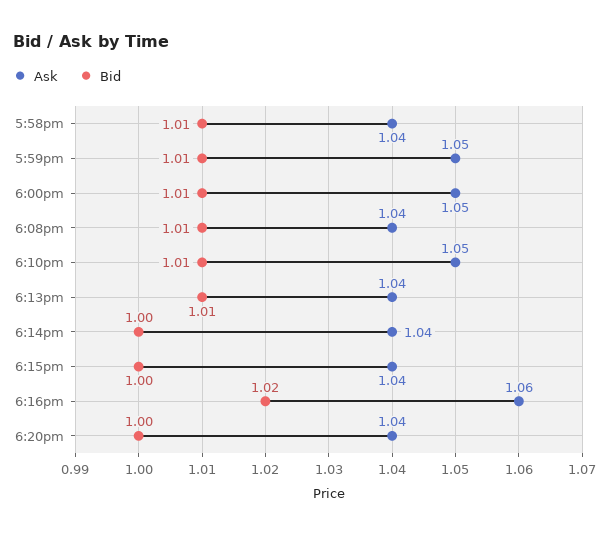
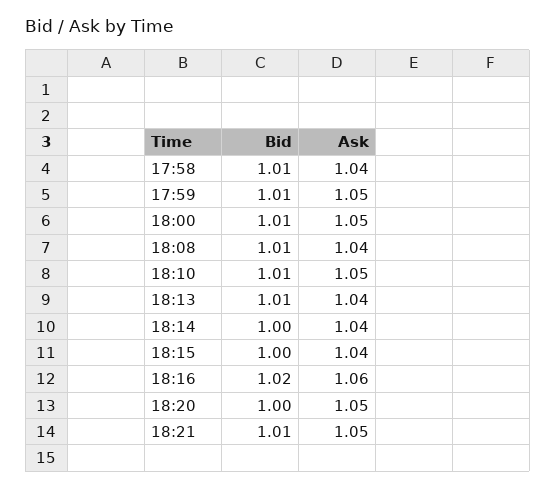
Ask, 6:20pm: 1.04 -> 1.05
Bid, 18:21: none -> 1.01
Ask, 18:21: none -> 1.05

